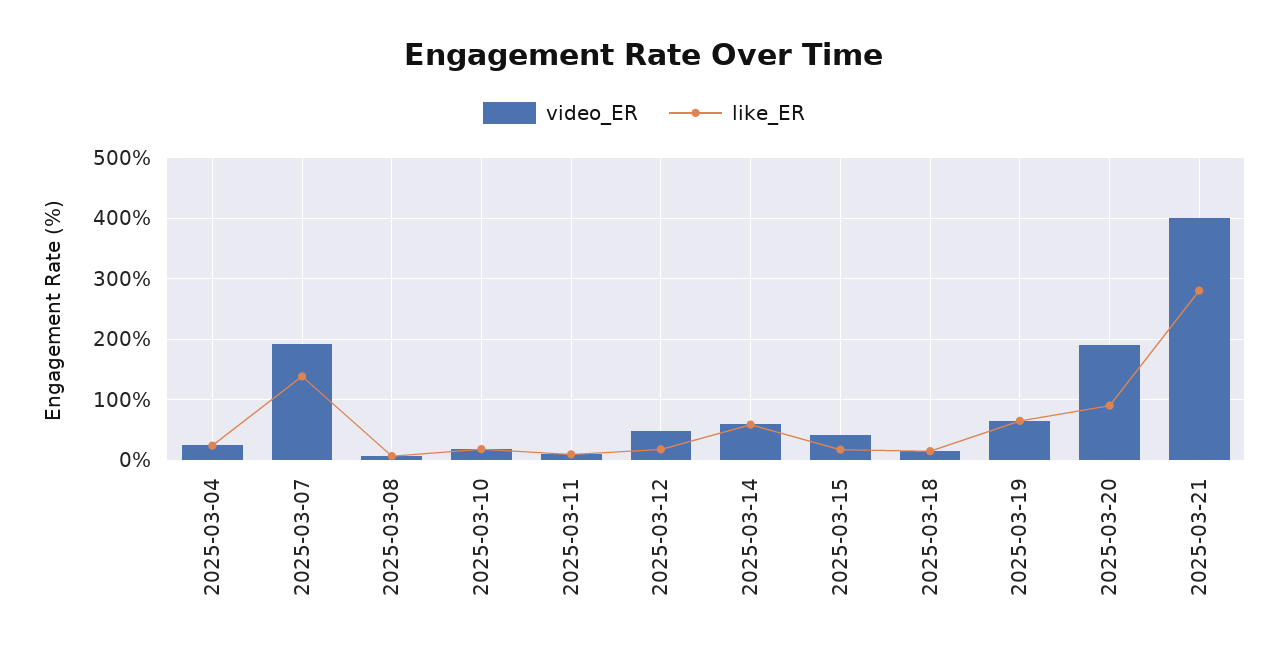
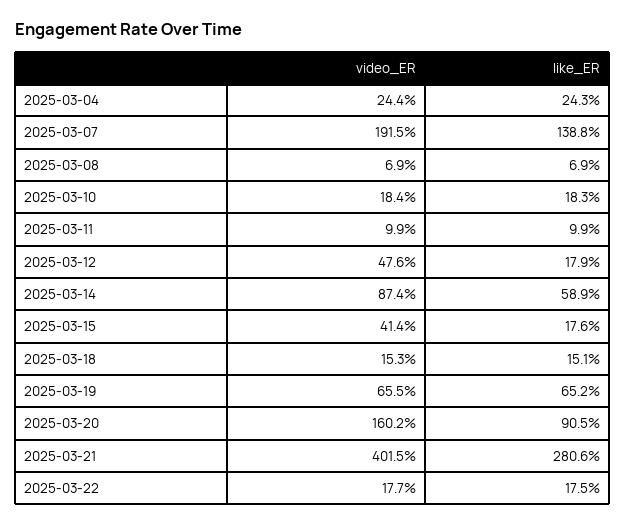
video_ER, 2025-03-14: 60 -> 87.4
video_ER, 2025-03-20: 190 -> 160.2
video_ER, 2025-03-22: none -> 17.7
like_ER, 2025-03-22: none -> 17.5

